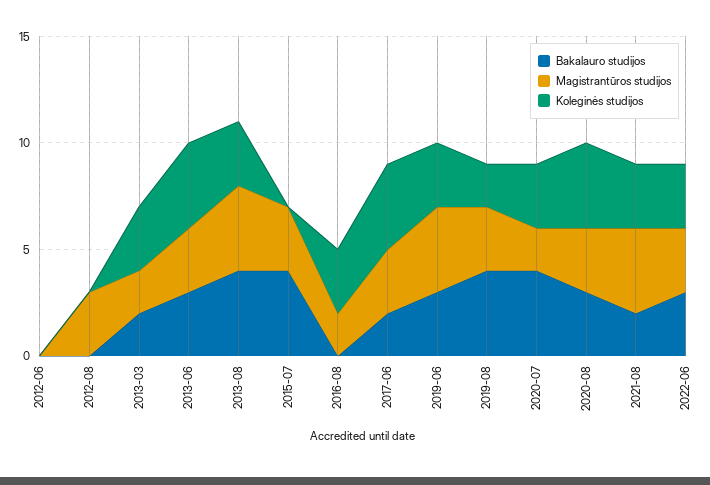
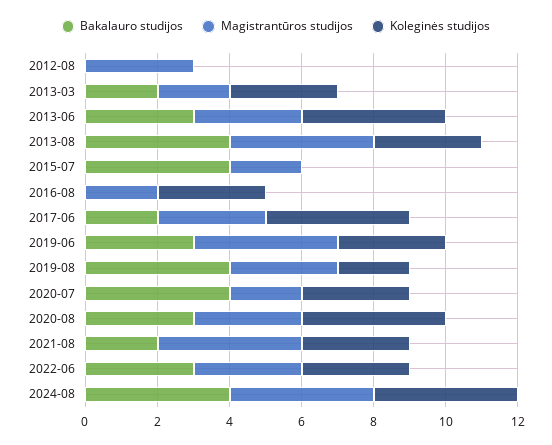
Bakalauro studijos, 2012-06: 0 -> none
Magistrantūros studijos, 2012-06: 0 -> none
Koleginės studijos, 2012-06: 0 -> none
Magistrantūros studijos, 2015-07: 3 -> 2
Bakalauro studijos, 2024-08: none -> 4
Magistrantūros studijos, 2024-08: none -> 4
Koleginės studijos, 2024-08: none -> 4

